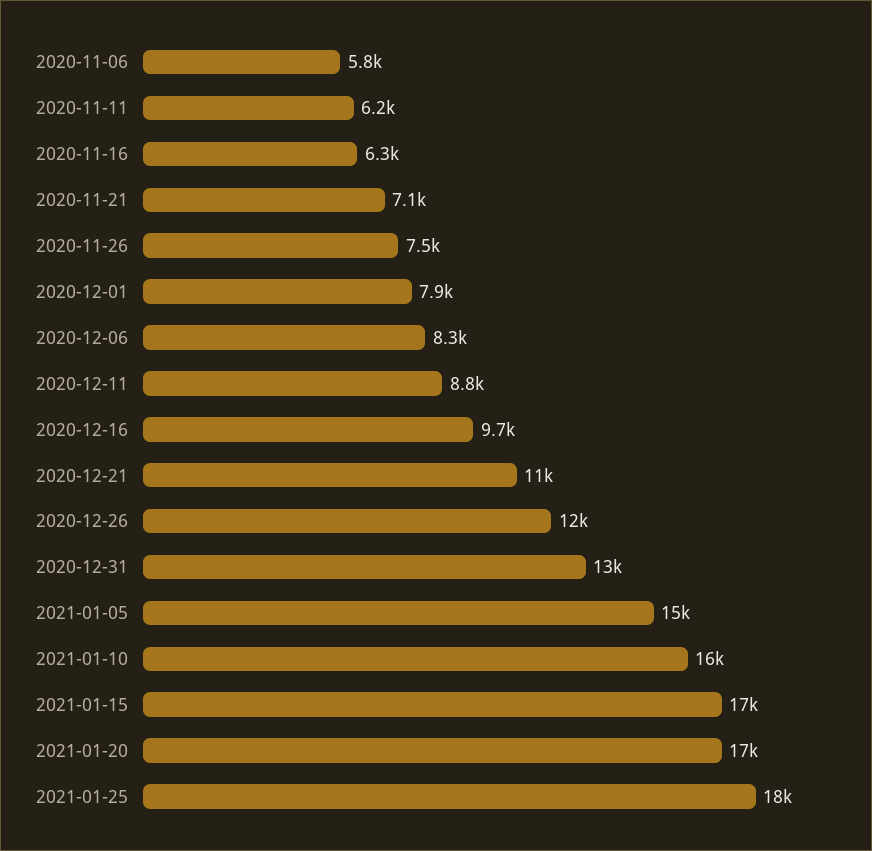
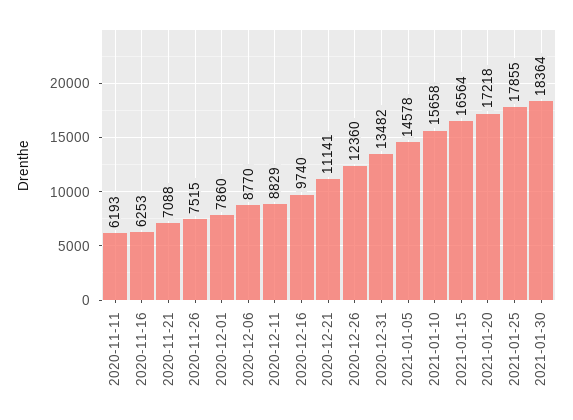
2020-11-06: 5800 -> none
2020-12-06: 8300 -> 8770
2021-01-30: none -> 18364

